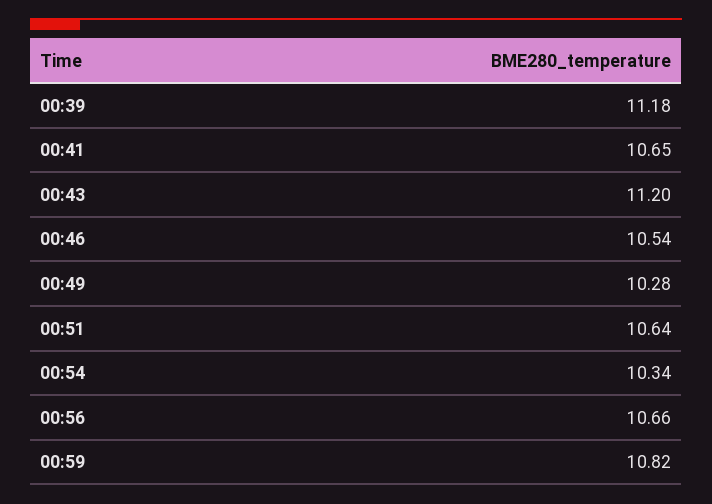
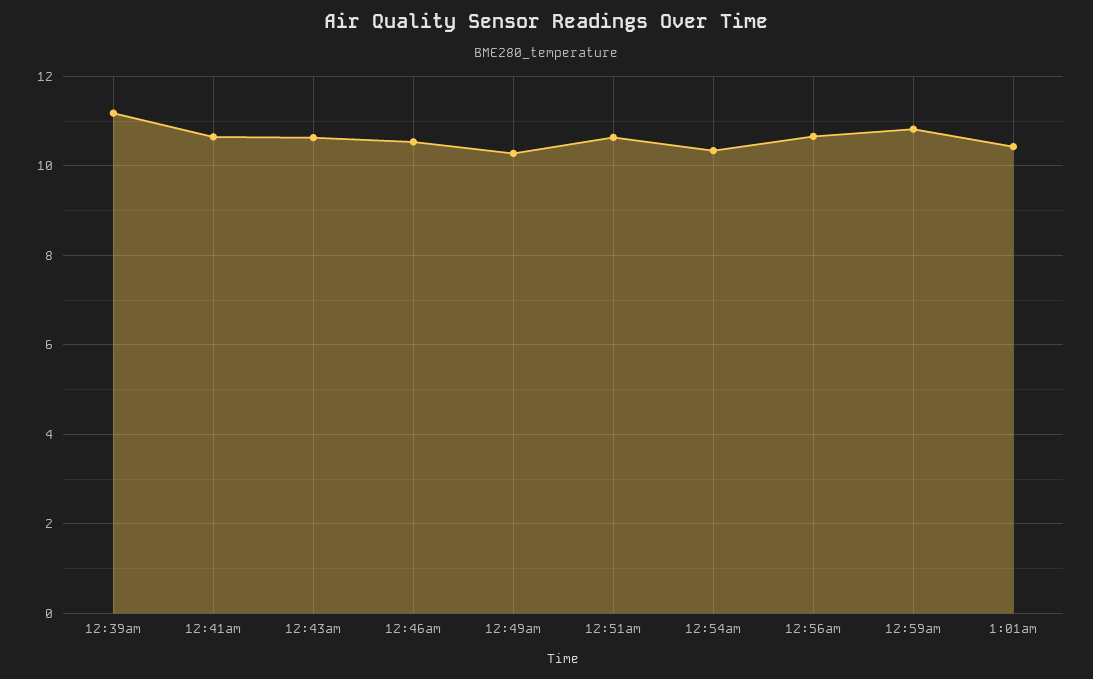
00:43: 11.2 -> 10.6
1:01am: none -> 10.4

